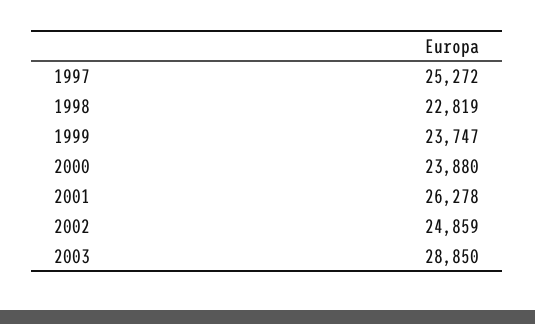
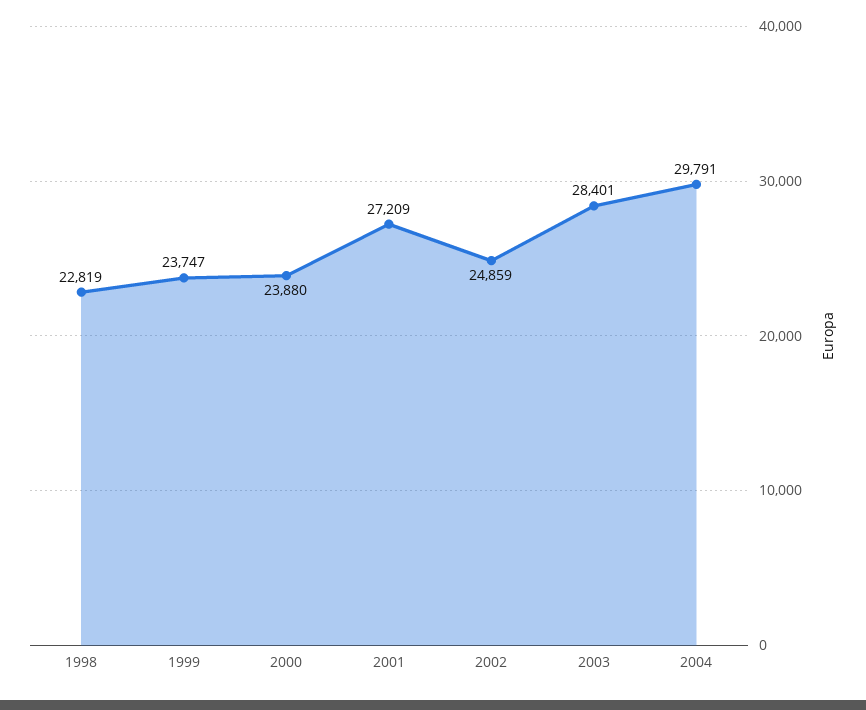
1997: 25272 -> none
2001: 26278 -> 27209
2003: 28850 -> 28401
2004: none -> 29791

